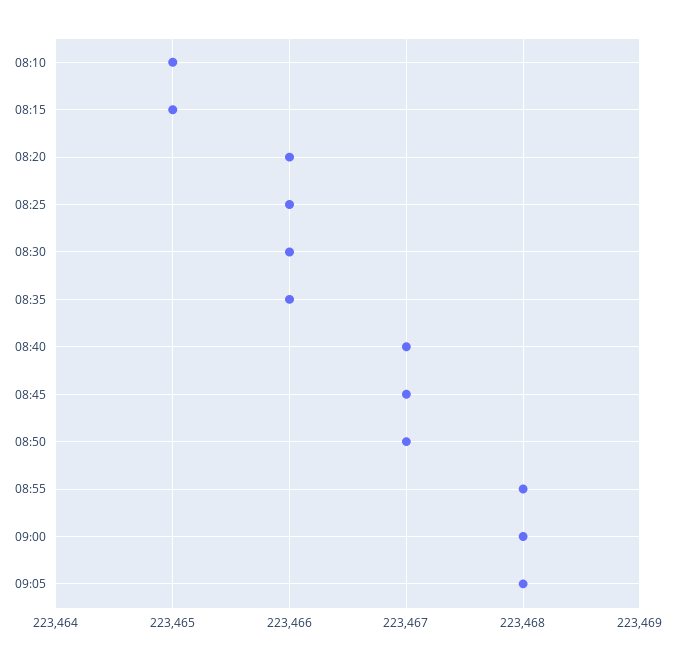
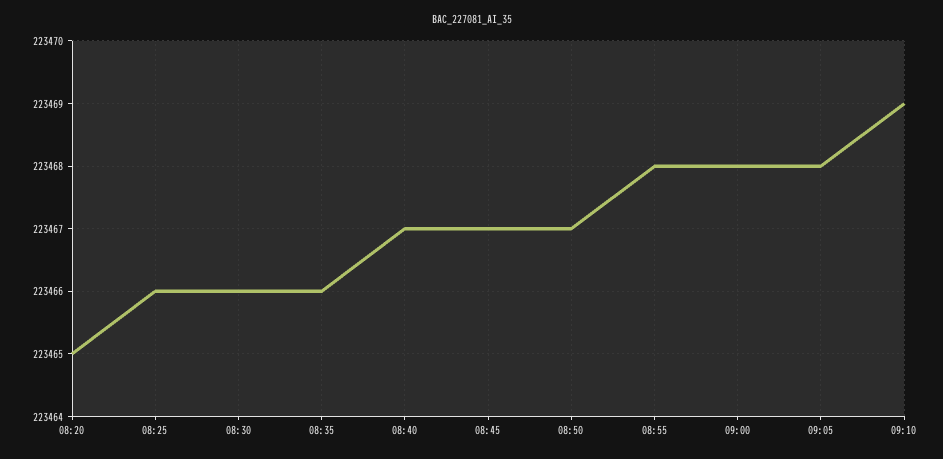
08:10: 223465 -> none
08:15: 223465 -> none
08:20: 223466 -> 223465
09:10: none -> 223469

